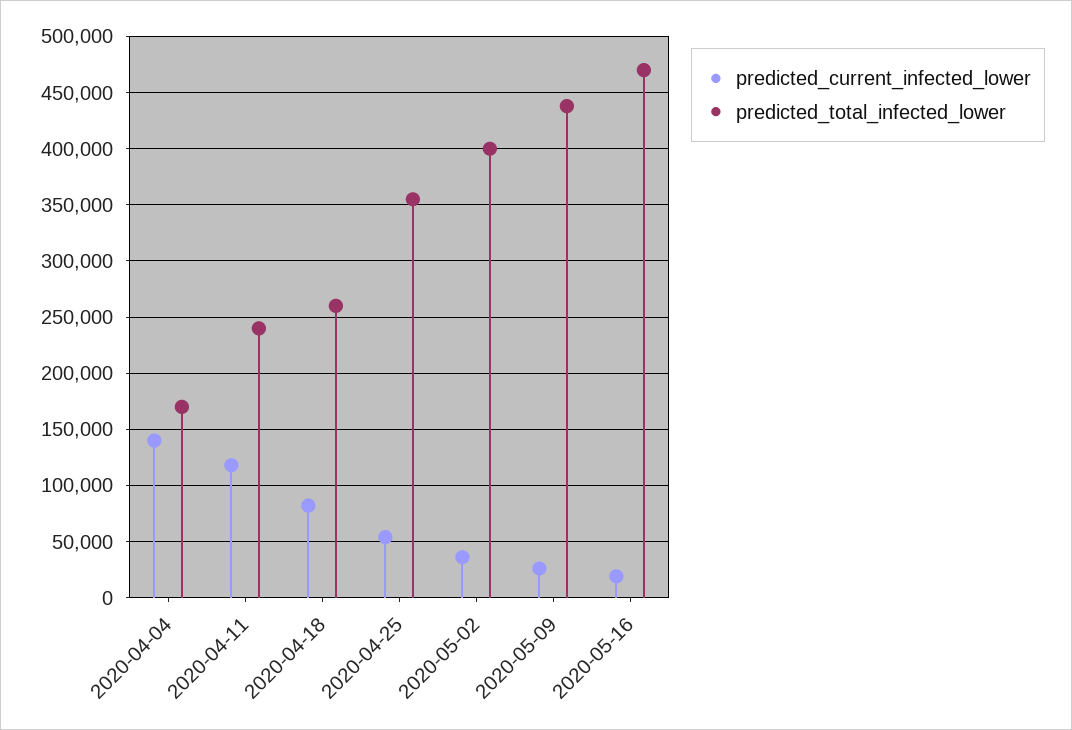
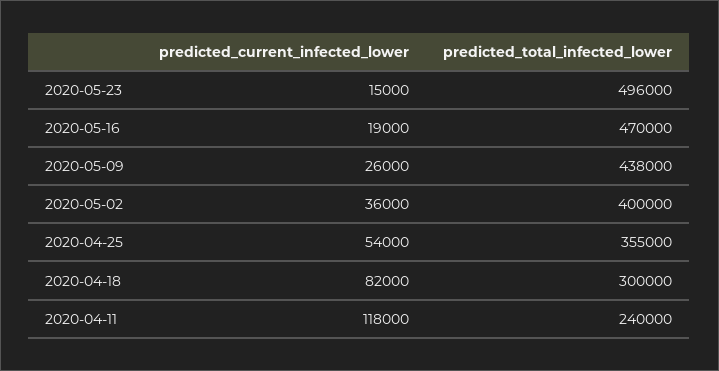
predicted_current_infected_lower, 2020-04-04: 140000 -> none
predicted_total_infected_lower, 2020-04-04: 170000 -> none
predicted_total_infected_lower, 2020-04-18: 260000 -> 300000
predicted_current_infected_lower, 2020-05-23: none -> 15000
predicted_total_infected_lower, 2020-05-23: none -> 496000

